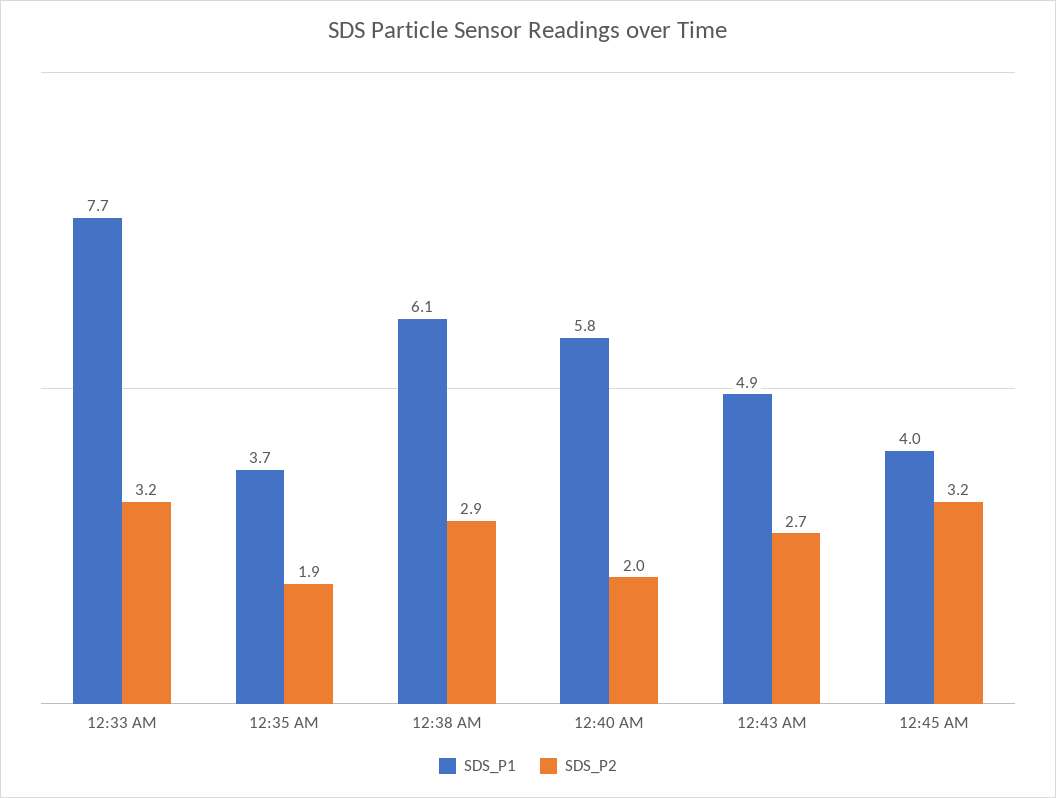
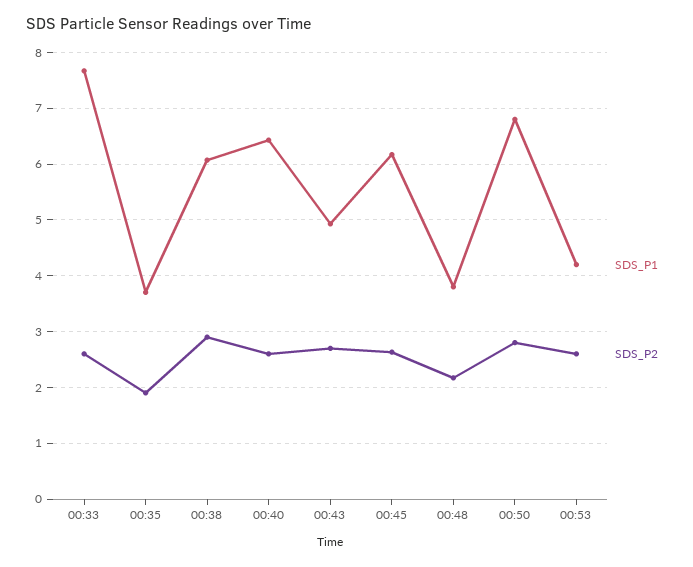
SDS_P2, 12:33 AM: 3.2 -> 2.6
SDS_P1, 12:40 AM: 5.8 -> 6.4
SDS_P2, 12:40 AM: 2 -> 2.6
SDS_P1, 12:45 AM: 4 -> 6.2
SDS_P2, 12:45 AM: 3.2 -> 2.6
SDS_P1, 00:48: none -> 3.8
SDS_P2, 00:48: none -> 2.2
SDS_P1, 00:50: none -> 6.8
SDS_P2, 00:50: none -> 2.8
SDS_P1, 00:53: none -> 4.2
SDS_P2, 00:53: none -> 2.6

